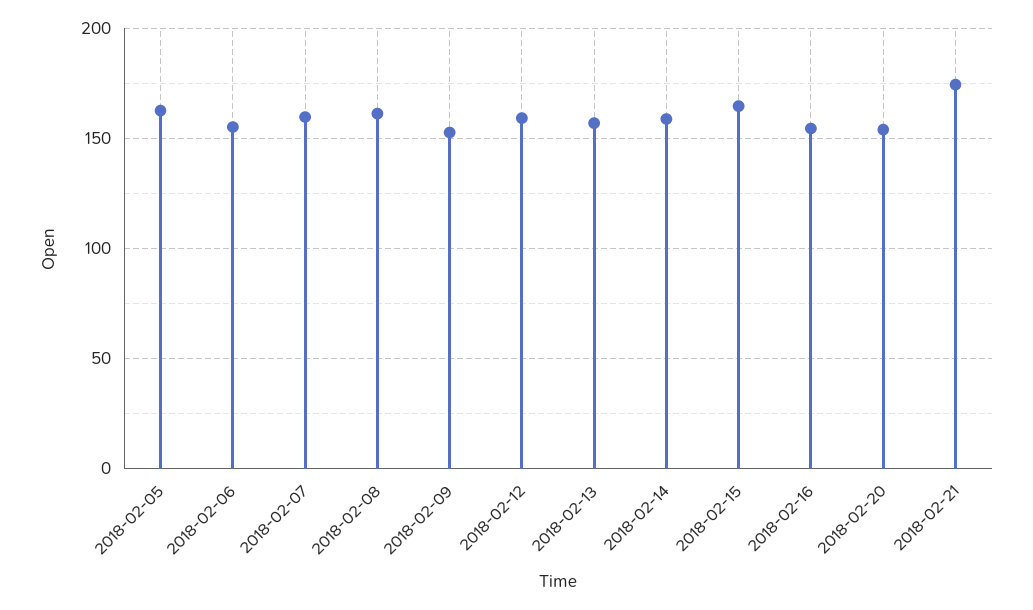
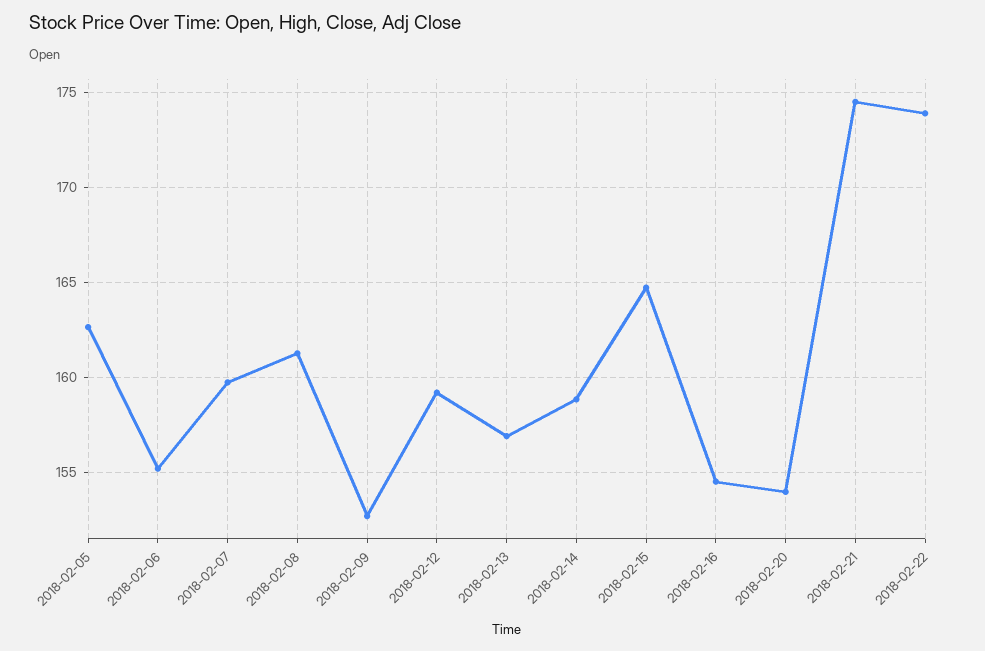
2018-02-22: none -> 174

